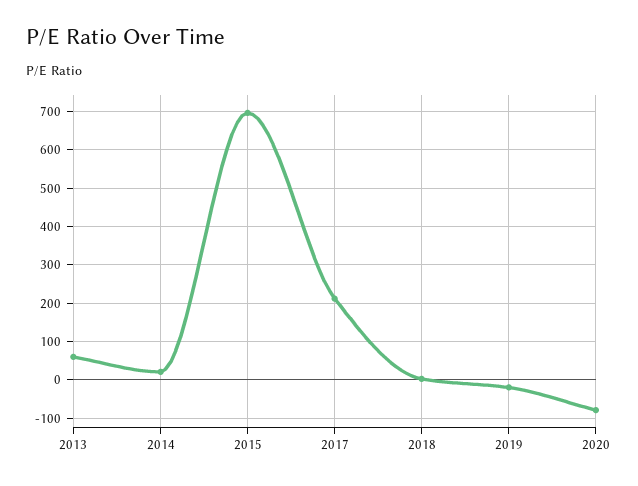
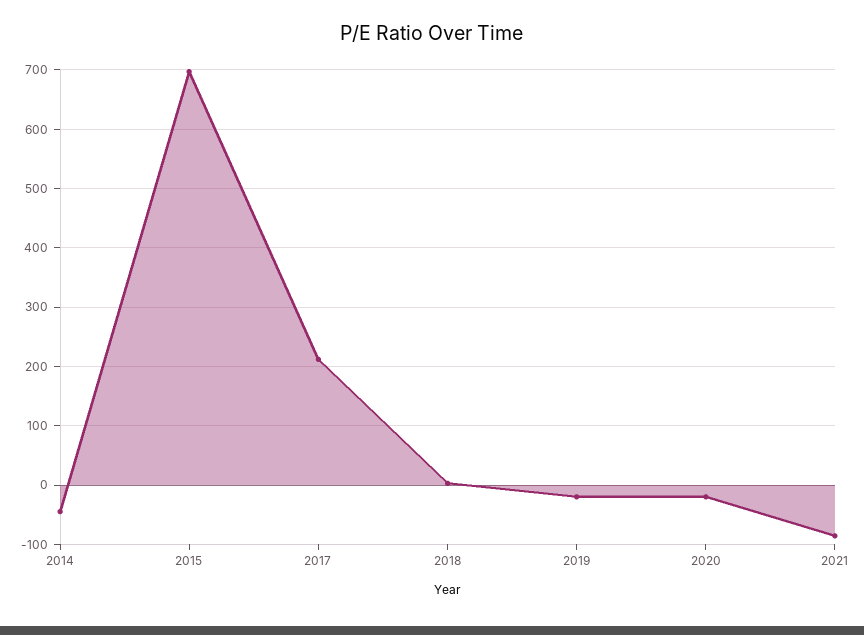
2013: 60 -> none
2014: 20 -> -40
2020: -80 -> -20
2021: none -> -80

